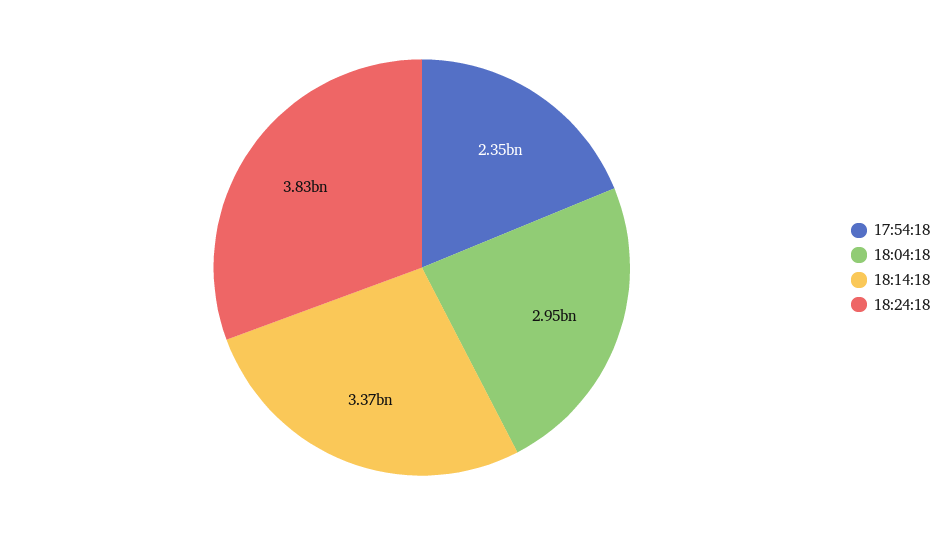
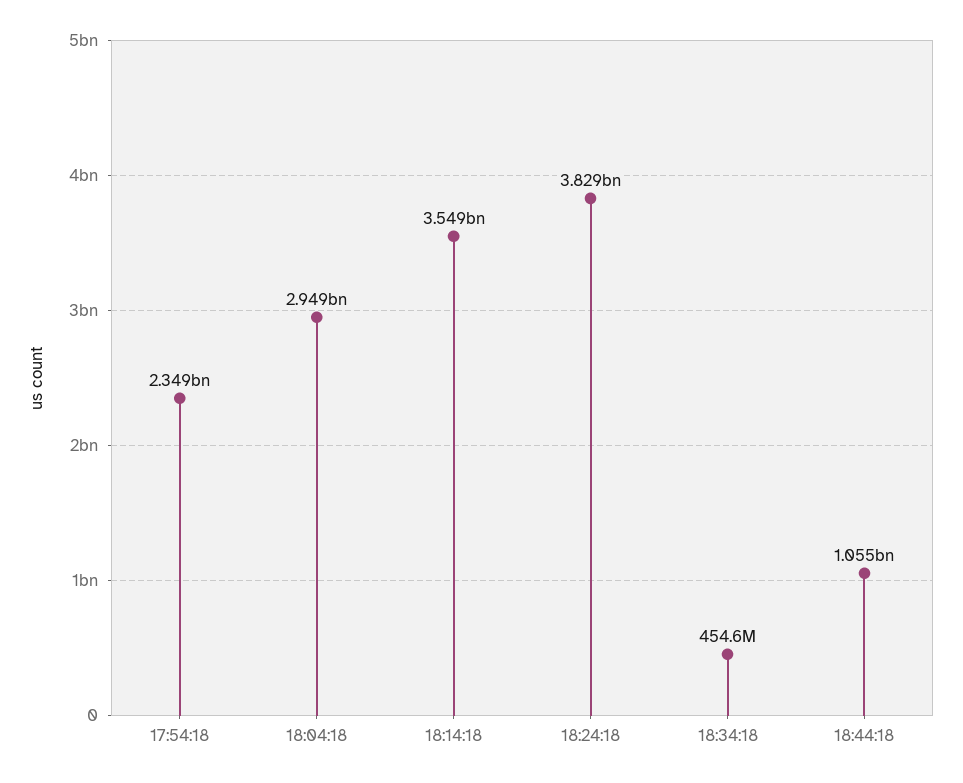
18:14:18: 3370000000 -> 3549000000
18:34:18: none -> 454600000
18:44:18: none -> 1055000000

